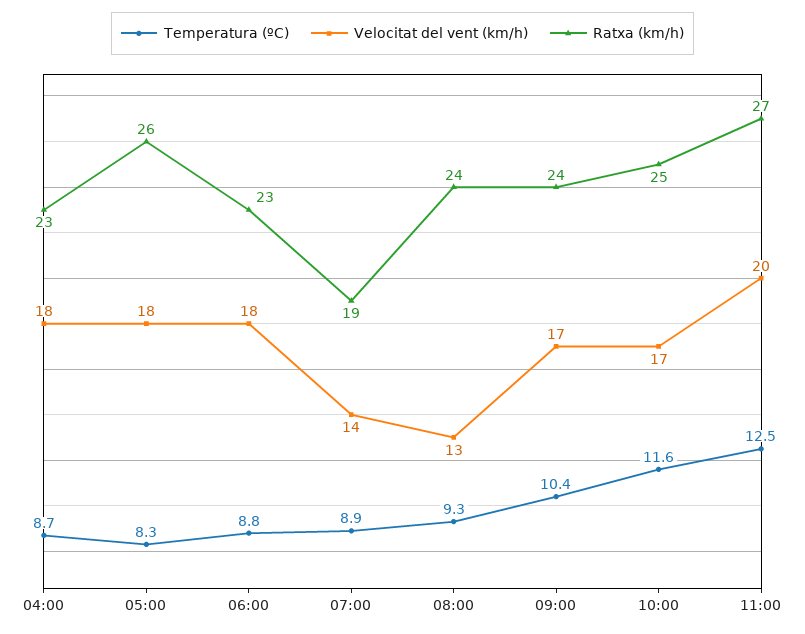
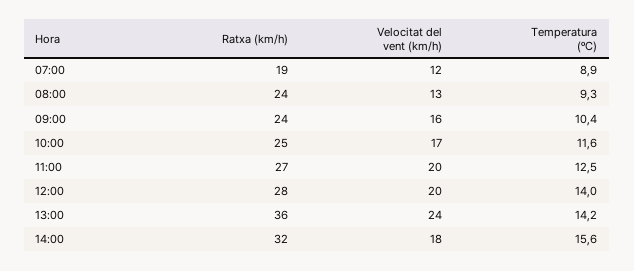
Temperatura (ºC), 04:00: 8.7 -> none
Velocitat del vent (km/h), 04:00: 18 -> none
Ratxa (km/h), 04:00: 23 -> none
Temperatura (ºC), 05:00: 8.3 -> none
Velocitat del vent (km/h), 05:00: 18 -> none
Ratxa (km/h), 05:00: 26 -> none
Temperatura (ºC), 06:00: 8.8 -> none
Velocitat del vent (km/h), 06:00: 18 -> none
Ratxa (km/h), 06:00: 23 -> none
Velocitat del vent (km/h), 07:00: 14 -> 12
Velocitat del vent (km/h), 09:00: 17 -> 16
Ratxa (km/h), 12:00: none -> 28
Velocitat del vent (km/h), 12:00: none -> 20
Temperatura (ºC), 12:00: none -> 14
Ratxa (km/h), 13:00: none -> 36
Velocitat del vent (km/h), 13:00: none -> 24
Temperatura (ºC), 13:00: none -> 14.2
Ratxa (km/h), 14:00: none -> 32
Velocitat del vent (km/h), 14:00: none -> 18
Temperatura (ºC), 14:00: none -> 15.6

